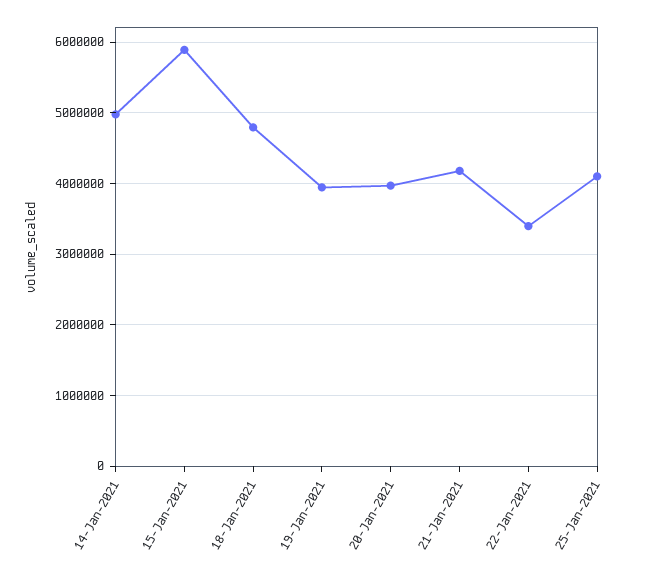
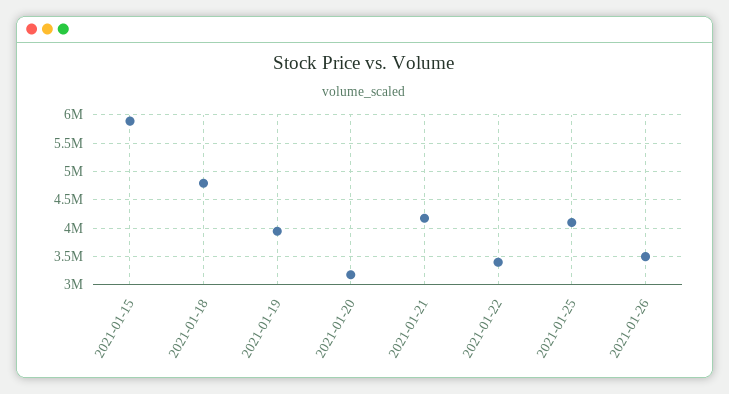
14-Jan-2021: 5000000 -> none
20-Jan-2021: 4000000 -> 3250000
2021-01-26: none -> 3500000

